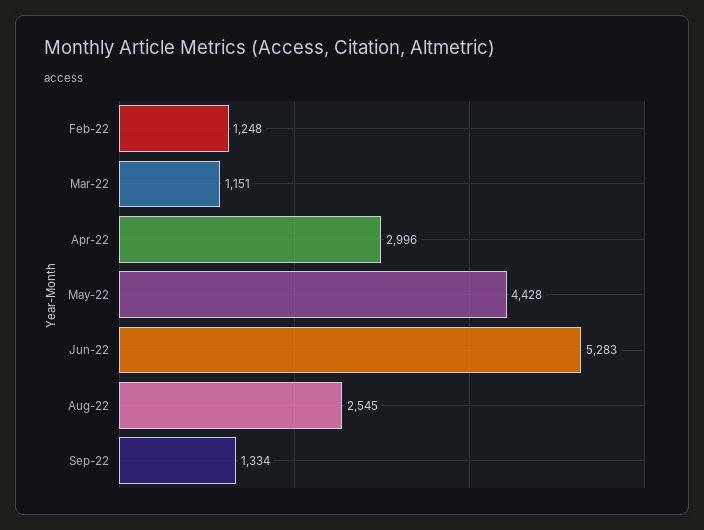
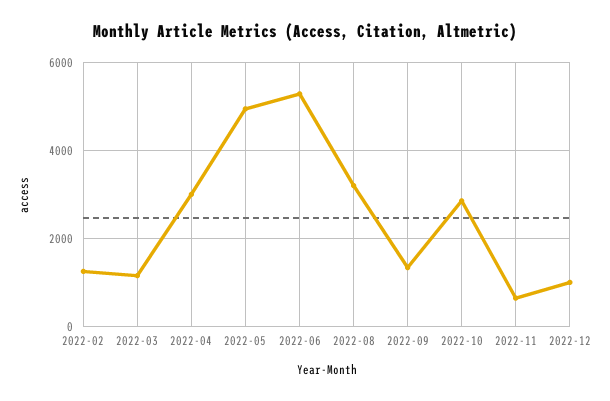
May-22: 4428 -> 5000
Aug-22: 2545 -> 3200
2022-10: none -> 2800
2022-11: none -> 600
2022-12: none -> 1000

